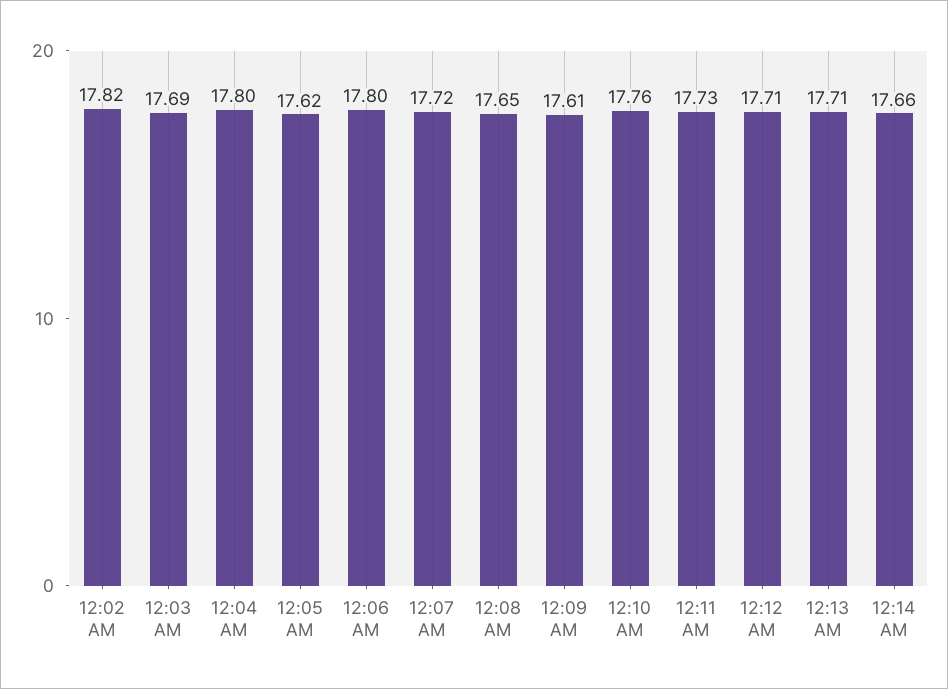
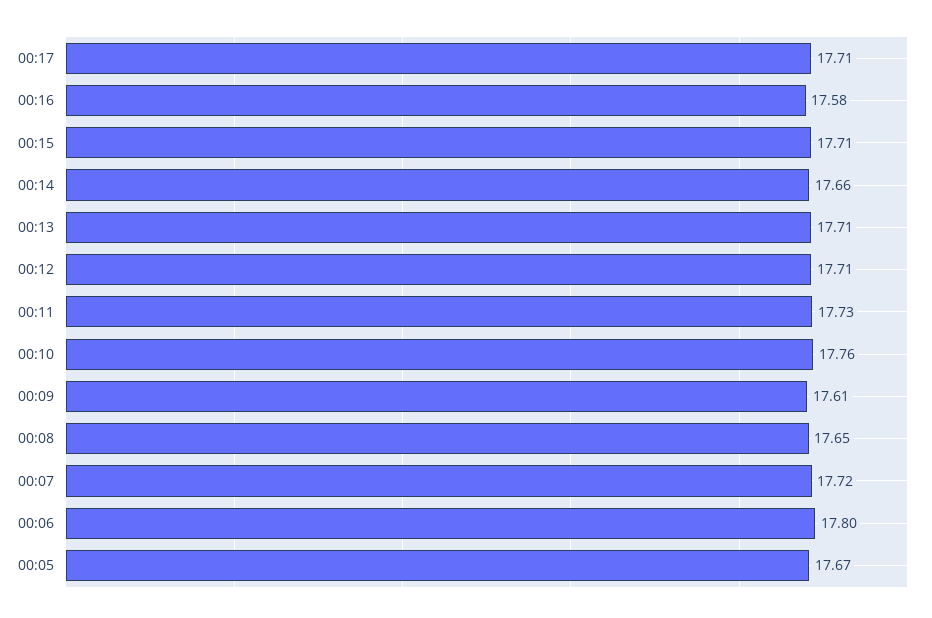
12:02 AM: 17.82 -> none
12:03 AM: 17.69 -> none
12:04 AM: 17.8 -> none
12:05 AM: 17.62 -> 17.67
00:17: none -> 17.71
00:16: none -> 17.58
00:15: none -> 17.71

